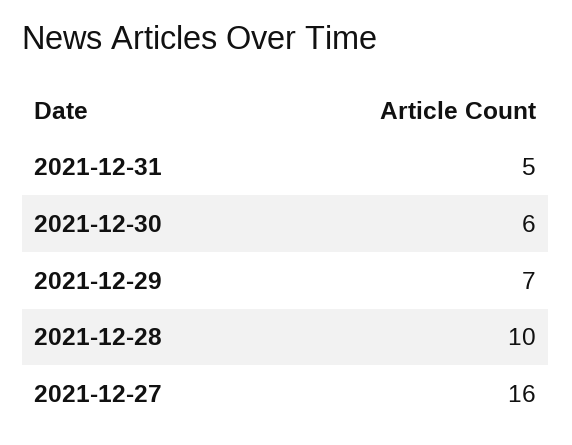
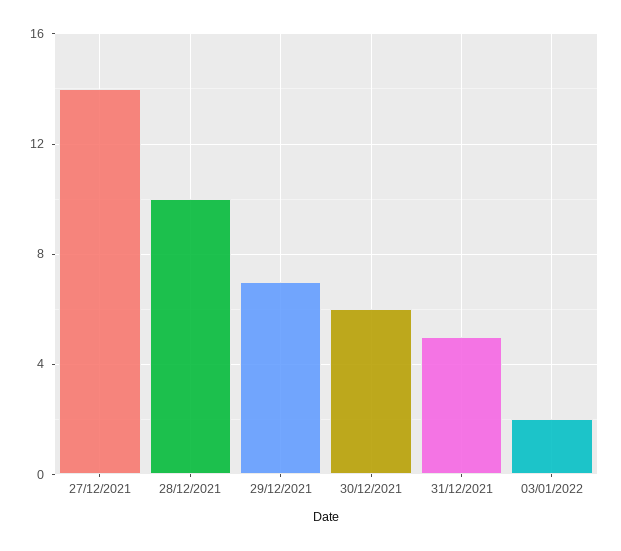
2021-12-27: 16 -> 14
03/01/2022: none -> 2

